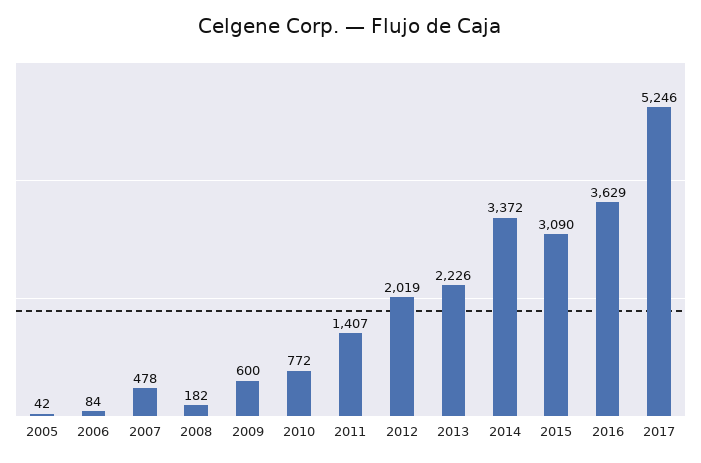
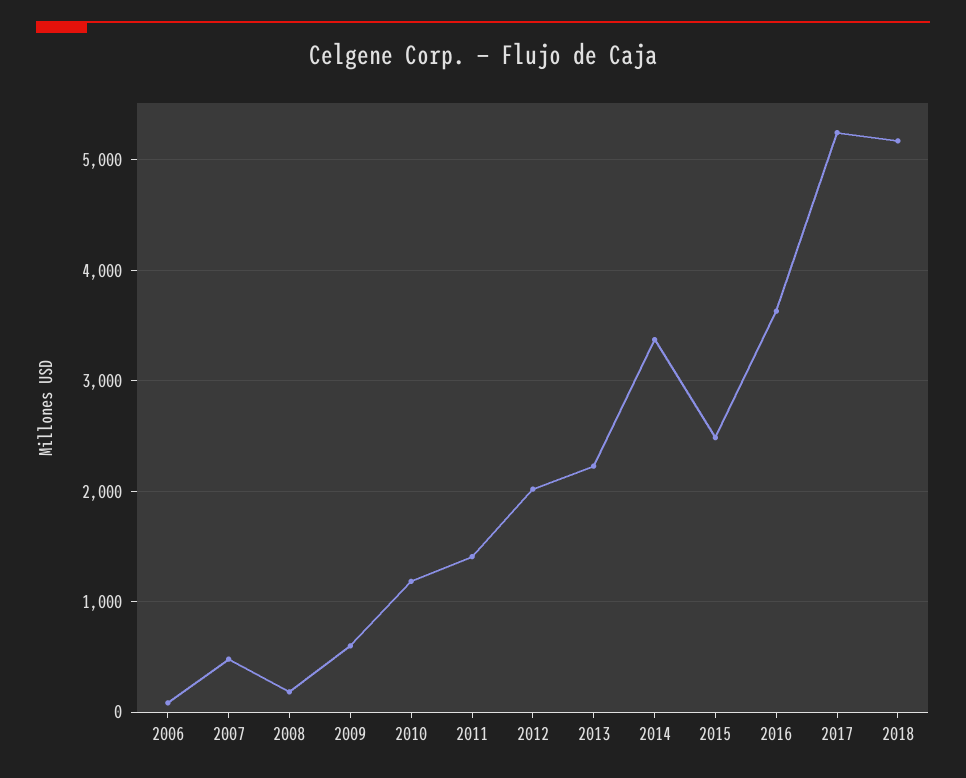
2005: 42 -> none
2010: 772 -> 1200
2015: 3090 -> 2500
2018: none -> 5200

